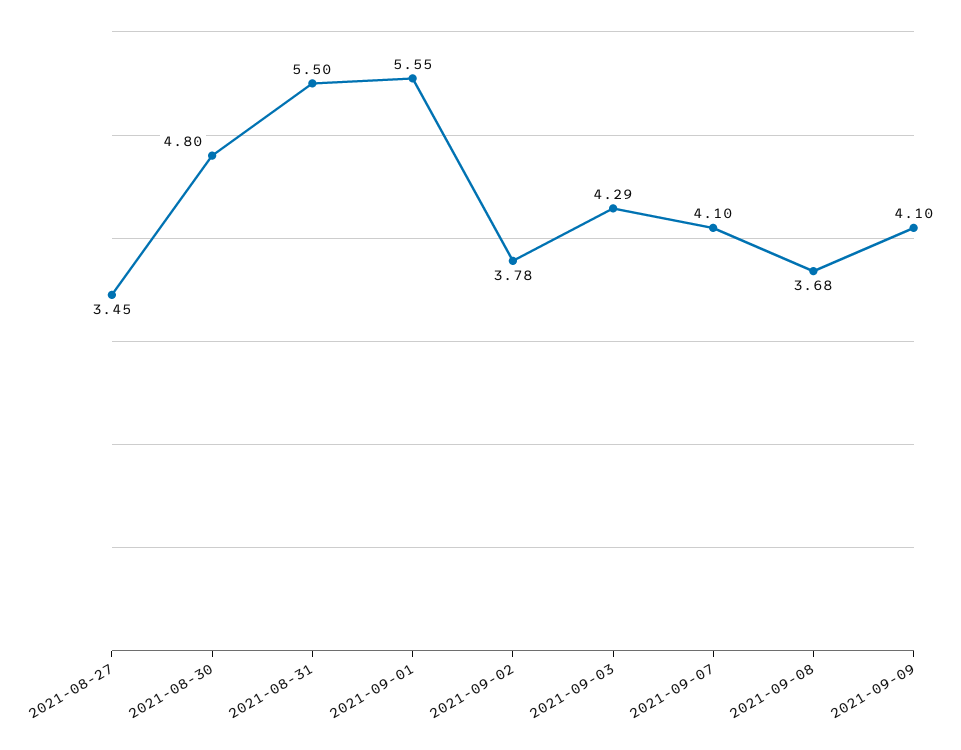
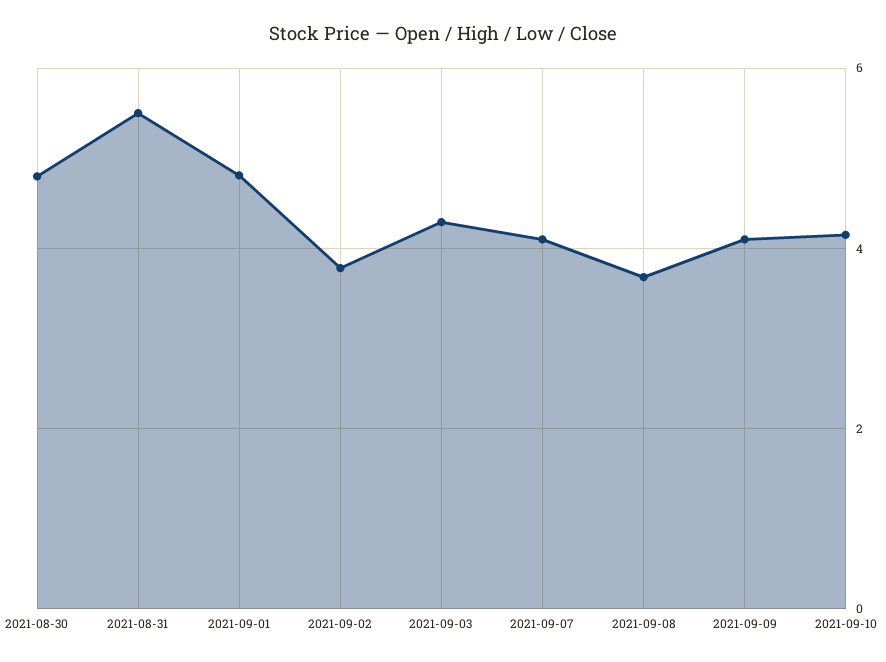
2021-08-27: 3.45 -> none
2021-09-01: 5.55 -> 4.8
2021-09-10: none -> 4.2

